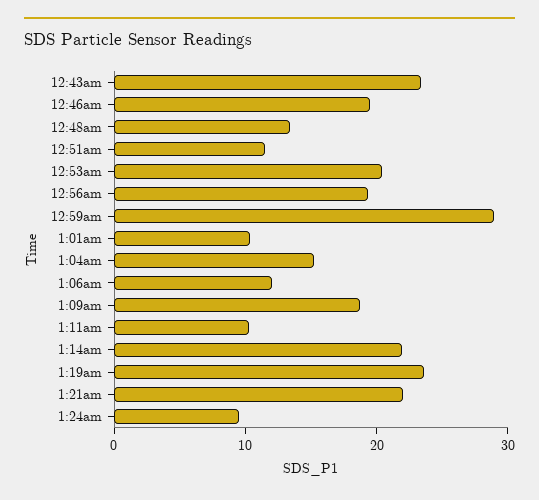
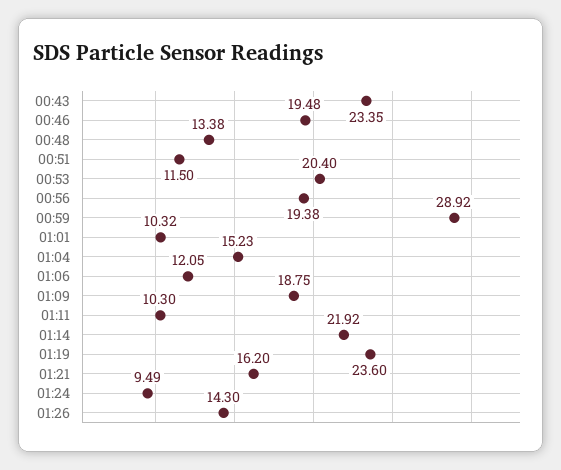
1:21am: 22 -> 16.2
01:26: none -> 14.3

